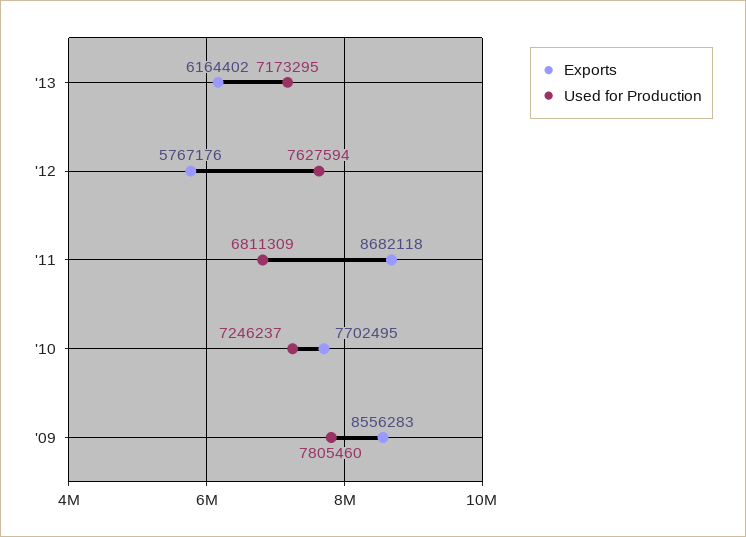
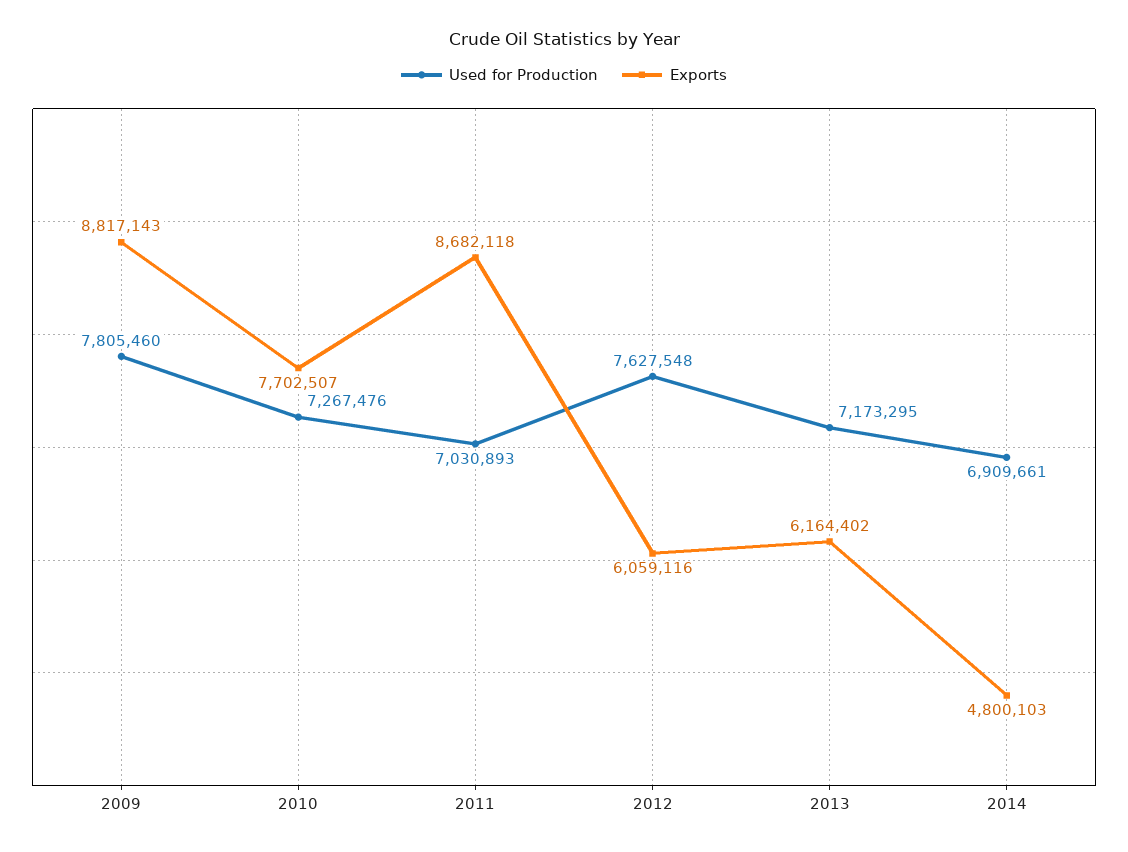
Exports, '12: 5767176 -> 6059116
Used for Production, '12: 7627594 -> 7627548
Used for Production, '11: 6811309 -> 7030893
Exports, '10: 7702495 -> 7702507
Used for Production, '10: 7246237 -> 7267476
Exports, '09: 8556283 -> 8817143
Used for Production, 2014: none -> 6909661
Exports, 2014: none -> 4800103

